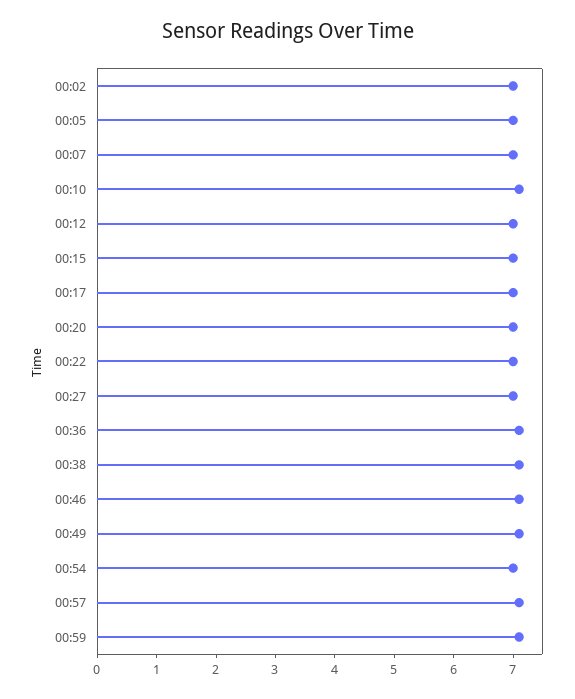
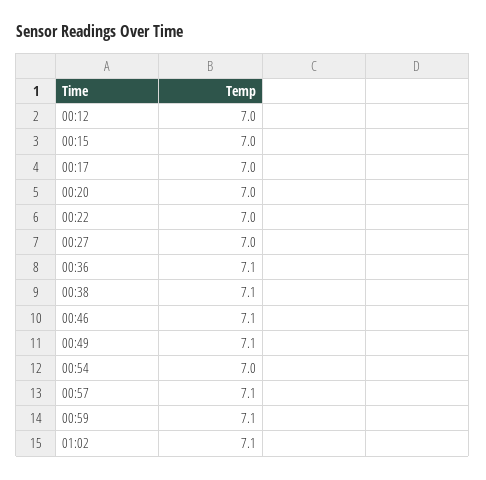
00:02: 7 -> none
00:05: 7 -> none
00:07: 7 -> none
00:10: 7 -> none
01:02: none -> 7.1

